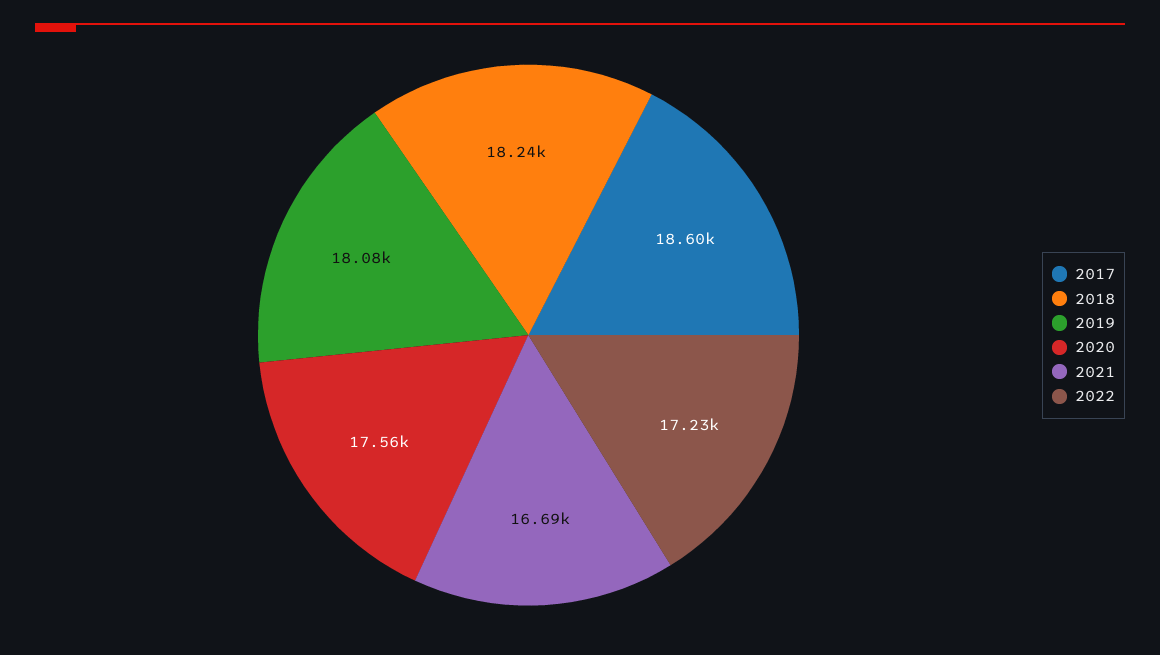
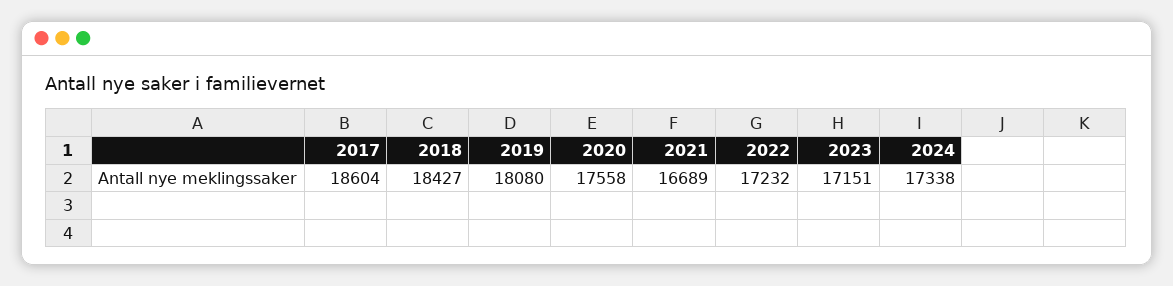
2018: 18240 -> 18427
2023: none -> 17151
2024: none -> 17338

